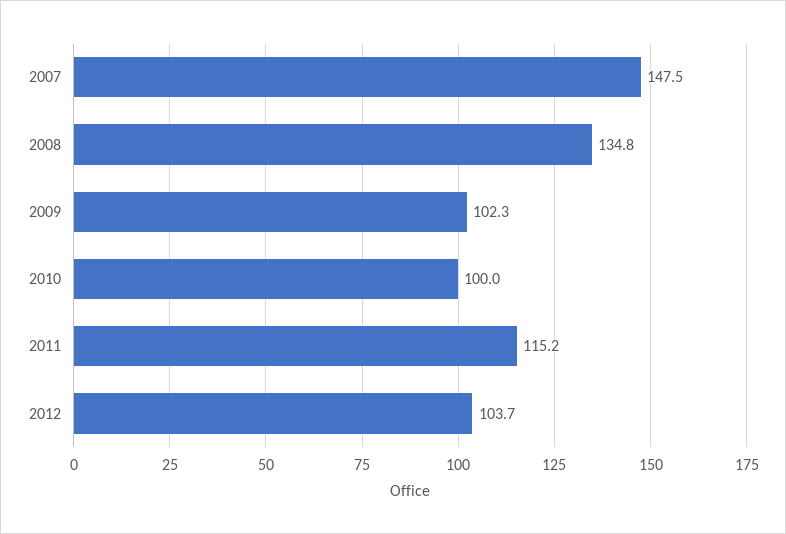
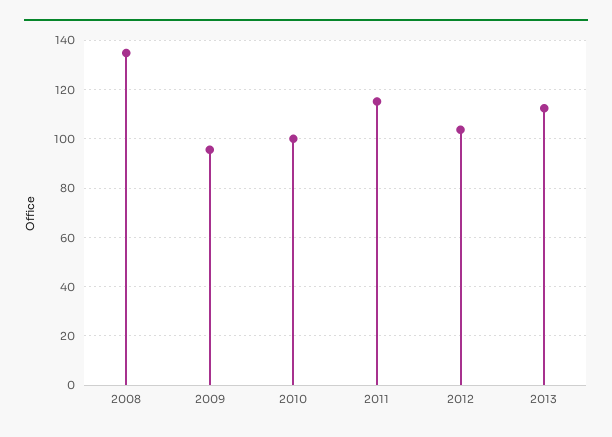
2007: 147.5 -> none
2009: 102.3 -> 95
2013: none -> 112.5

